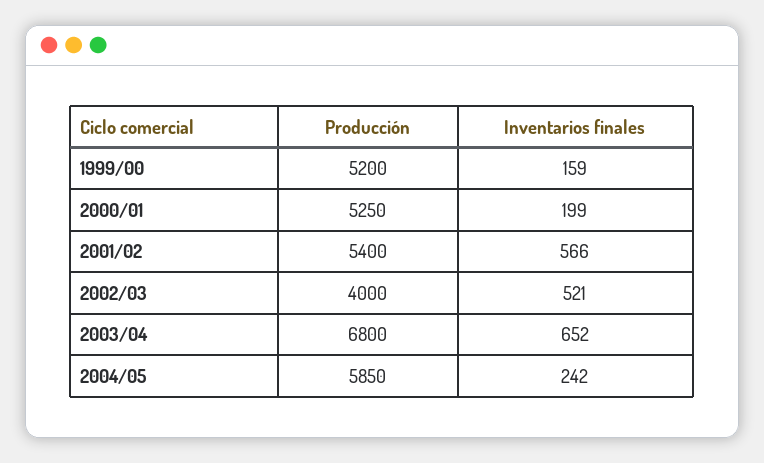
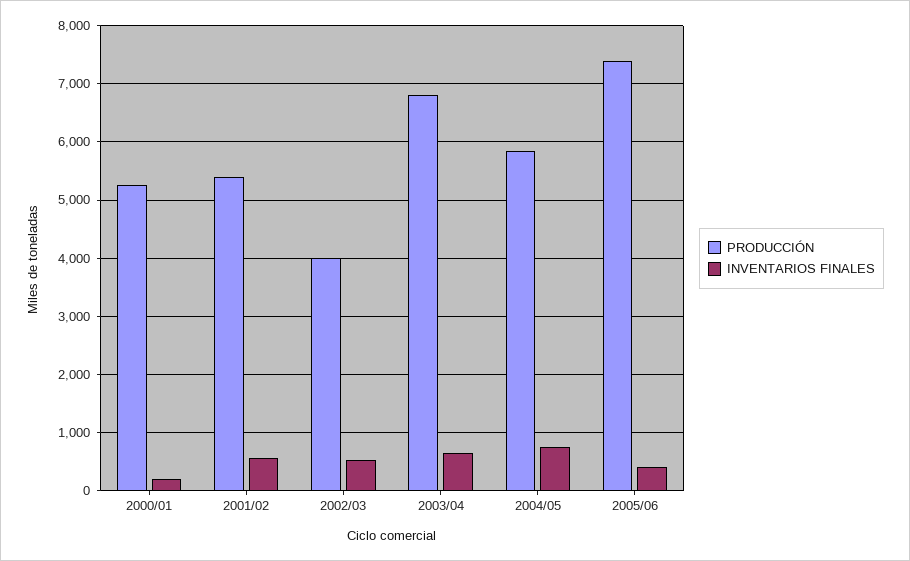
Producción, 1999/00: 5200 -> none
Inventarios finales, 1999/00: 159 -> none
Inventarios finales, 2004/05: 242 -> 800
Producción, 2005/06: none -> 7400
Inventarios finales, 2005/06: none -> 400

